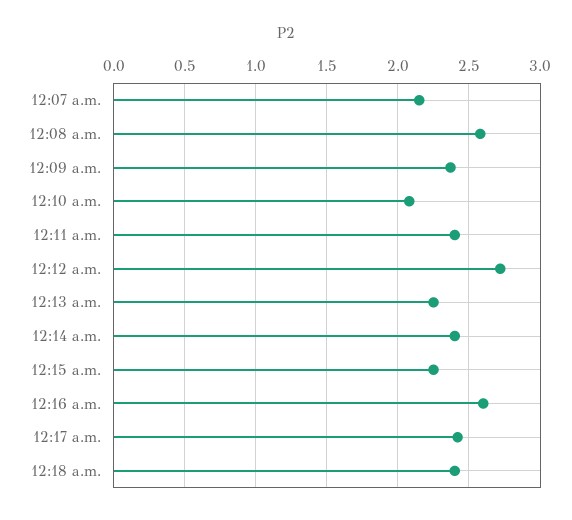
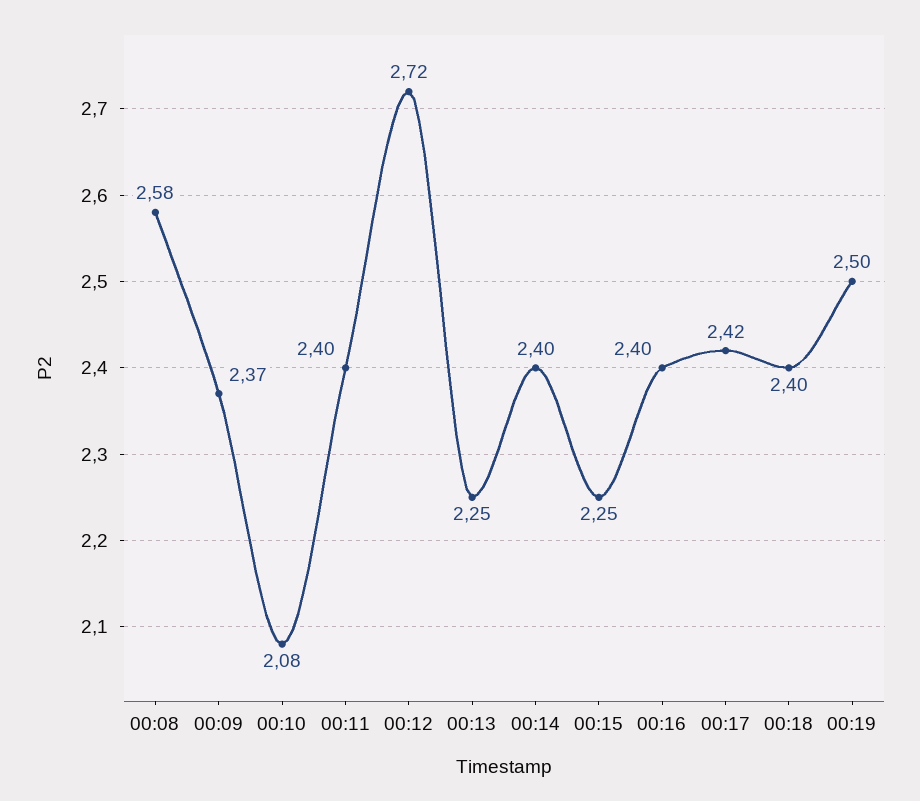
12:07 a.m.: 2.15 -> none
12:16 a.m.: 2.6 -> 2.4
00:19: none -> 2.5

